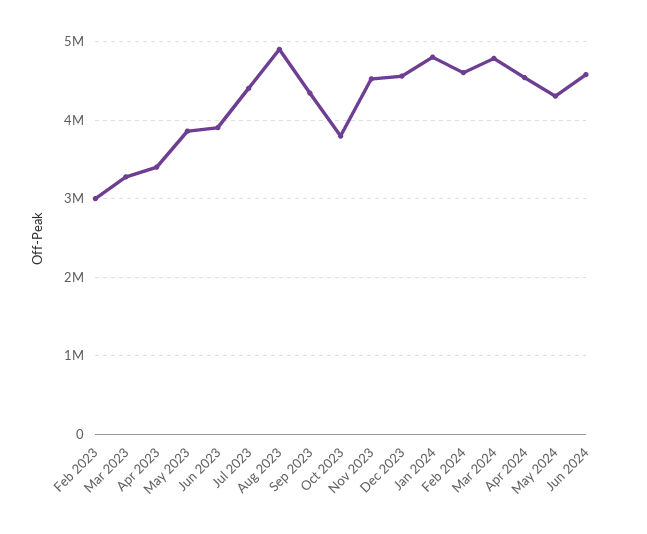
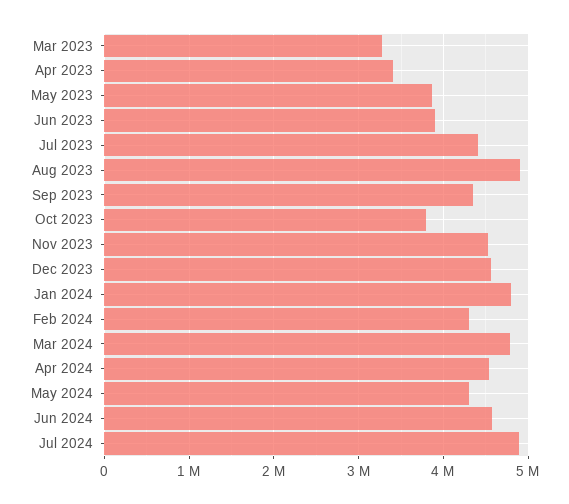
Feb 2023: 3000000 -> none
Feb 2024: 4600000 -> 4300000
Jul 2024: none -> 4900000

